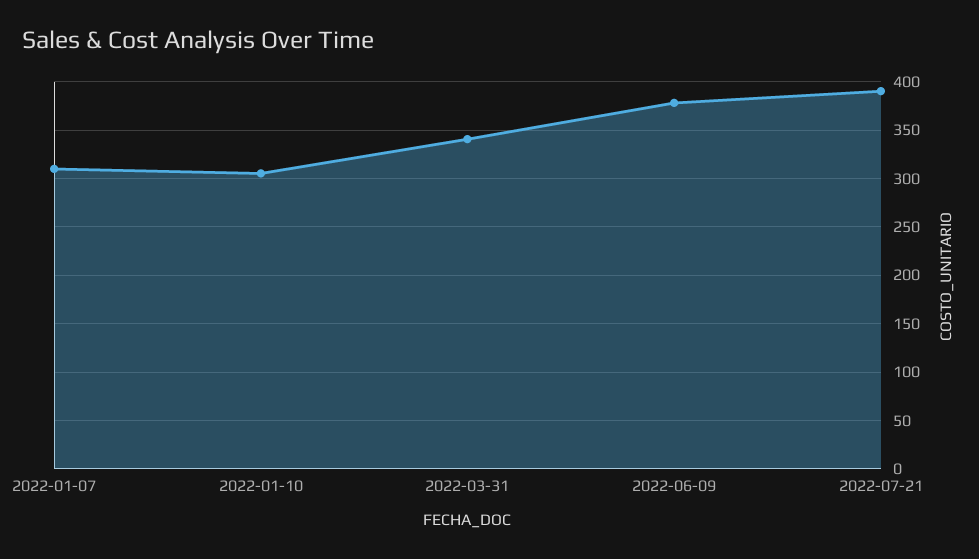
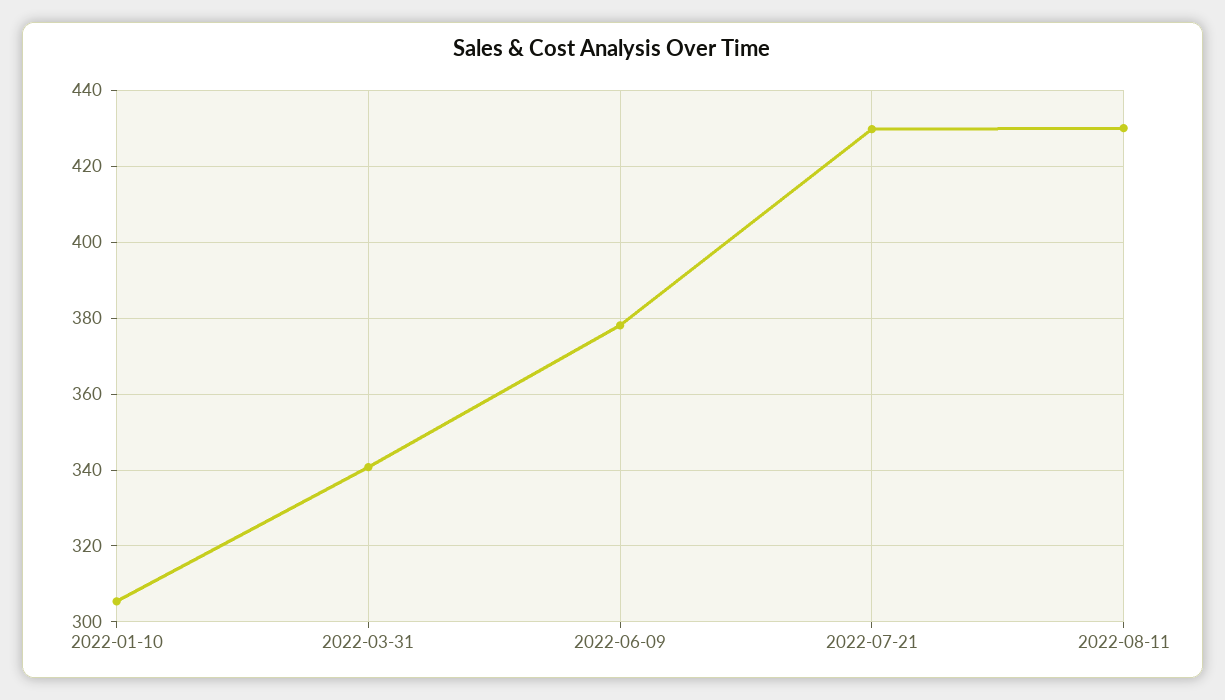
2022-01-07: 310 -> none
2022-07-21: 390 -> 430
2022-08-11: none -> 430

